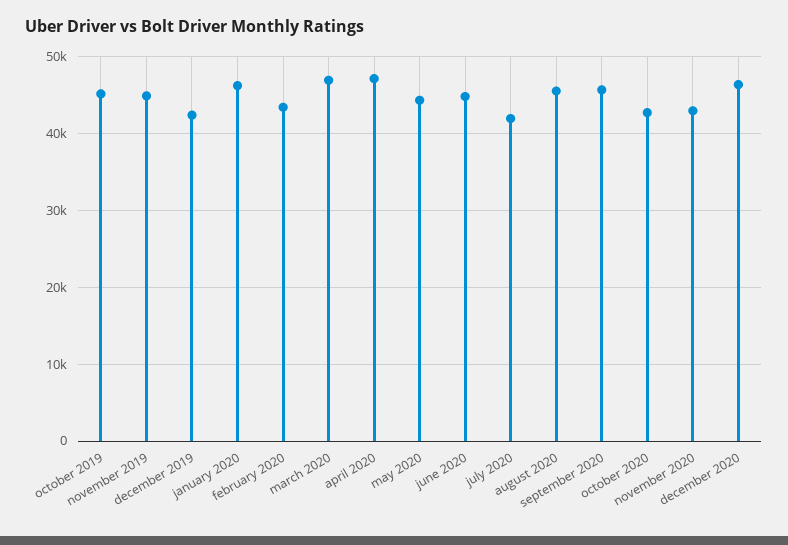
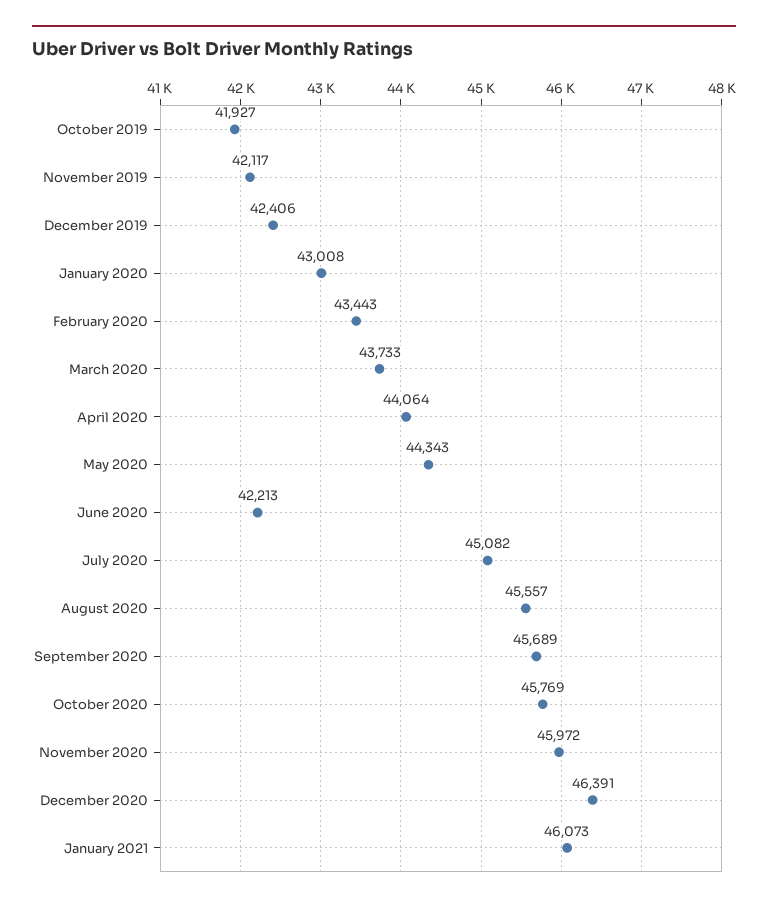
october 2019: 45000 -> 41927
november 2019: 45000 -> 42117
january 2020: 46000 -> 43008
march 2020: 47000 -> 43733
april 2020: 47000 -> 44064
june 2020: 45000 -> 42213
july 2020: 42000 -> 45082
october 2020: 43000 -> 45769
november 2020: 43000 -> 45972
January 2021: none -> 46073

